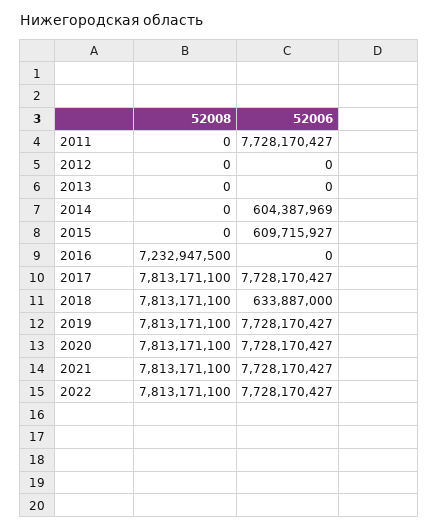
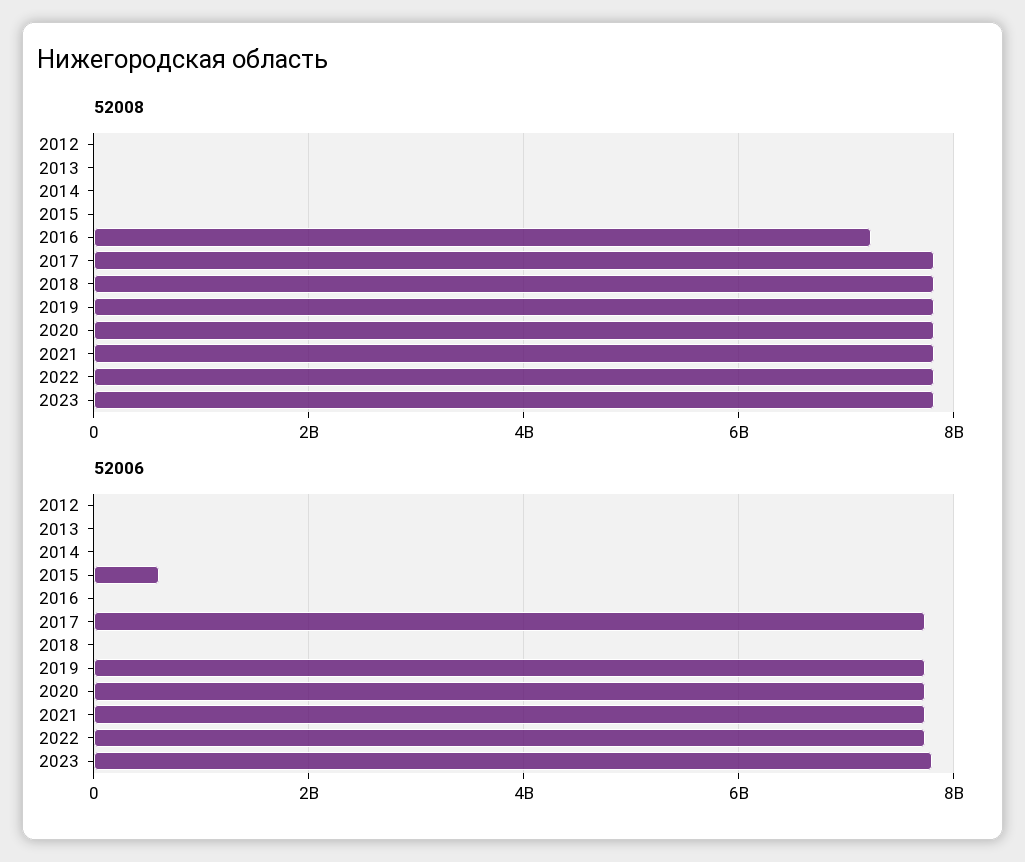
52008, 2011: 0 -> none
52006, 2011: 7728170427 -> none
52006, 2014: 604387969 -> 0
52006, 2018: 633887000 -> 0
52008, 2023: none -> 7800000000
52006, 2023: none -> 7800000000

